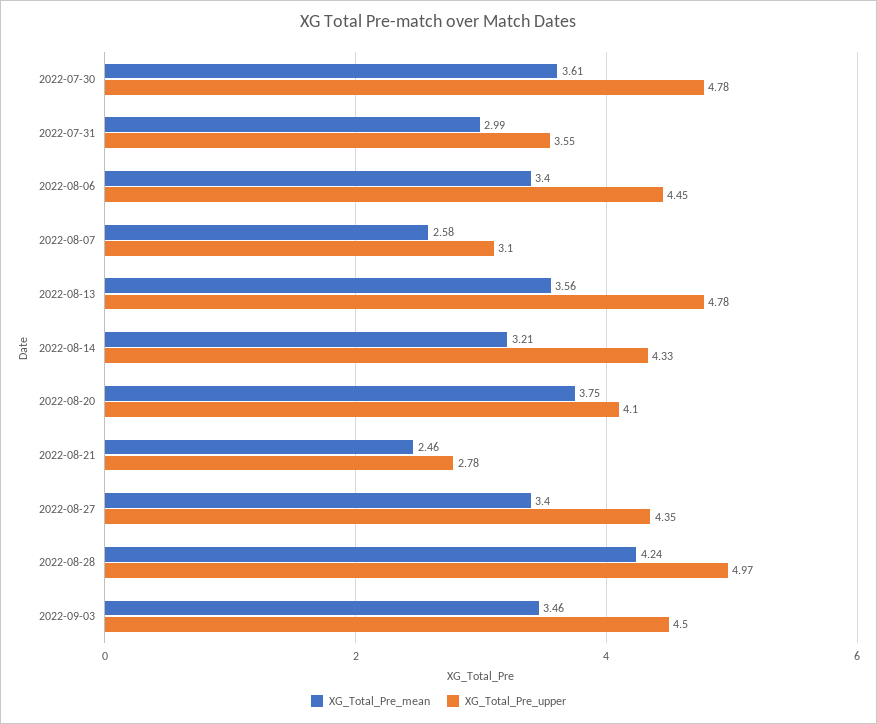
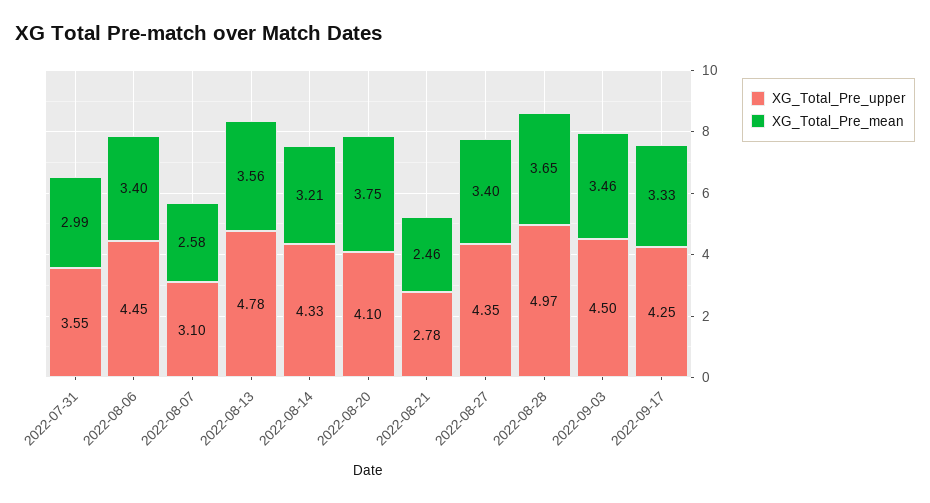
XG_Total_Pre_mean, 2022-07-30: 3.61 -> none
XG_Total_Pre_upper, 2022-07-30: 4.78 -> none
XG_Total_Pre_mean, 2022-08-28: 4.24 -> 3.65
XG_Total_Pre_upper, 2022-09-17: none -> 4.25
XG_Total_Pre_mean, 2022-09-17: none -> 3.33

